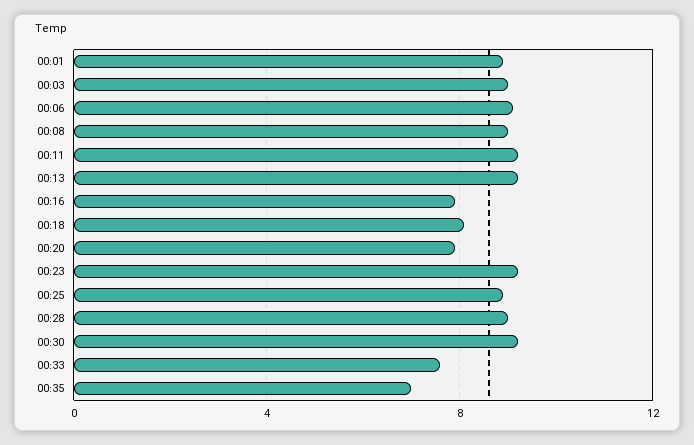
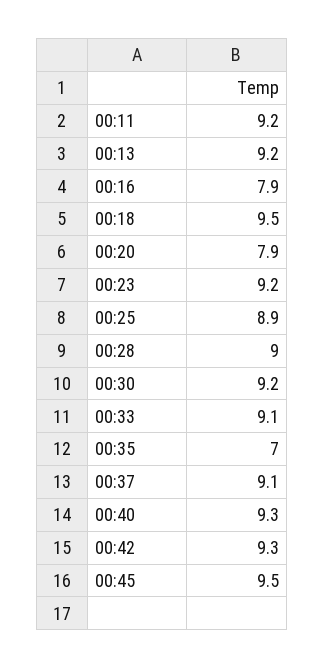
00:01: 9 -> none
00:03: 9 -> none
00:06: 9 -> none
00:08: 9 -> none
00:18: 8 -> 9.5
00:33: 7.5 -> 9.1
00:37: none -> 9.1
00:40: none -> 9.3
00:42: none -> 9.3
00:45: none -> 9.5

